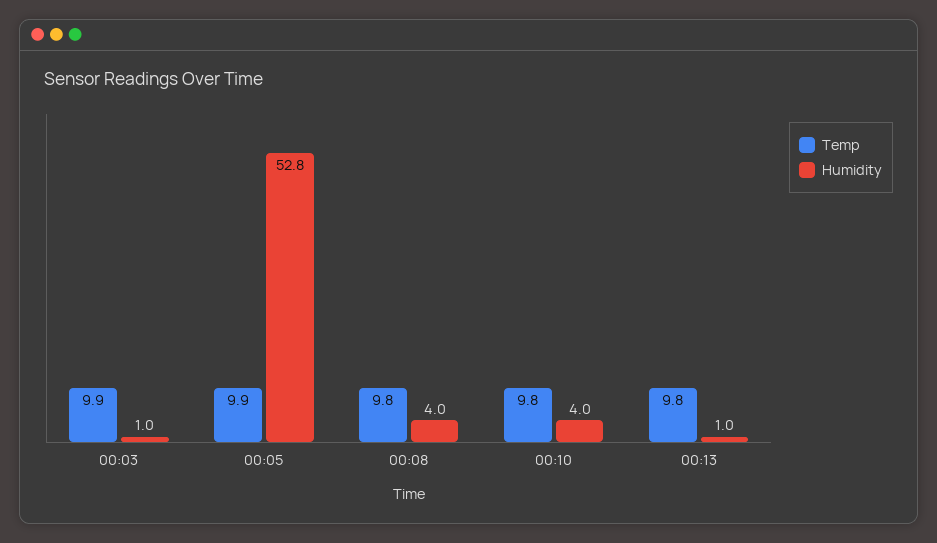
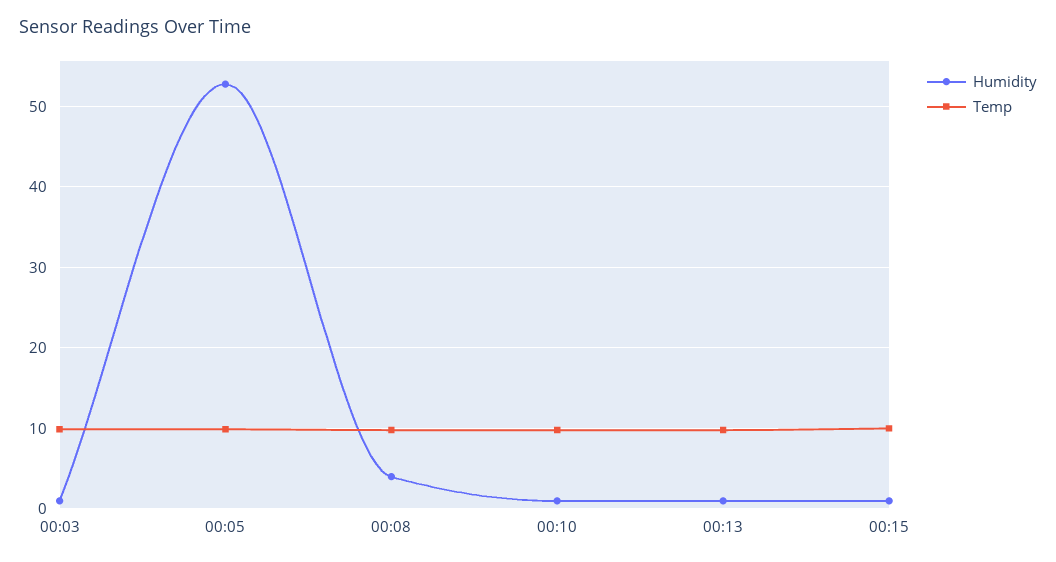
Humidity, 00:10: 4 -> 1
Humidity, 00:15: none -> 1
Temp, 00:15: none -> 10

